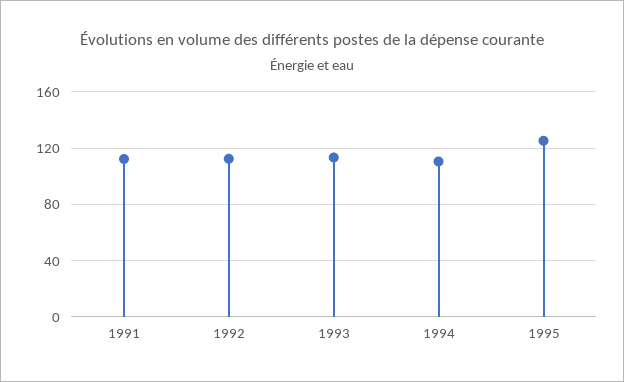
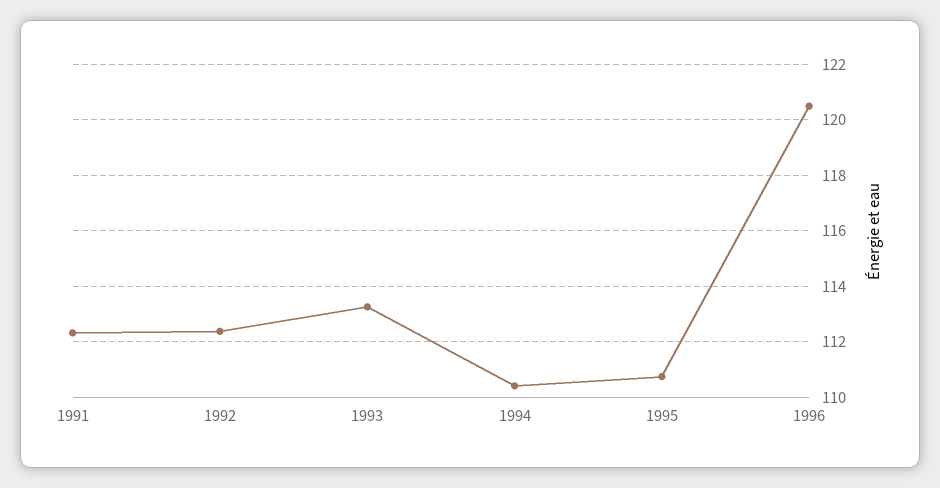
1995: 125 -> 110.75
1996: none -> 120.5

